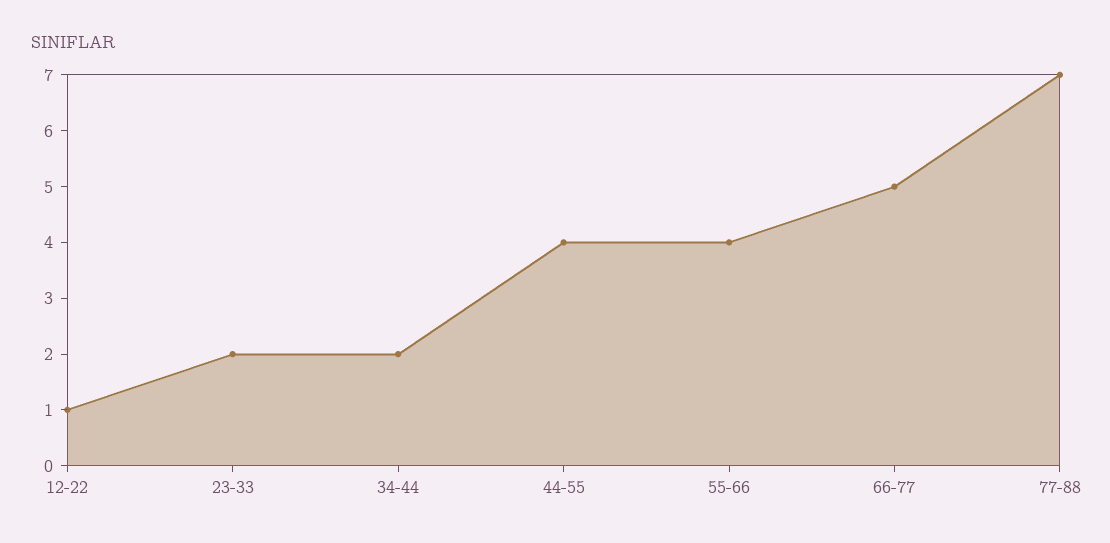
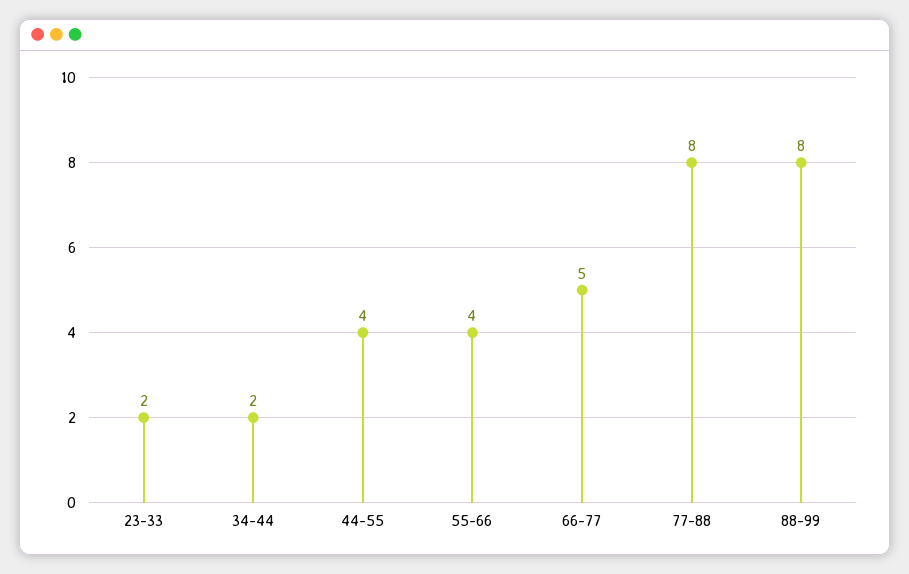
12-22: 1 -> none
77-88: 7 -> 8
88-99: none -> 8

